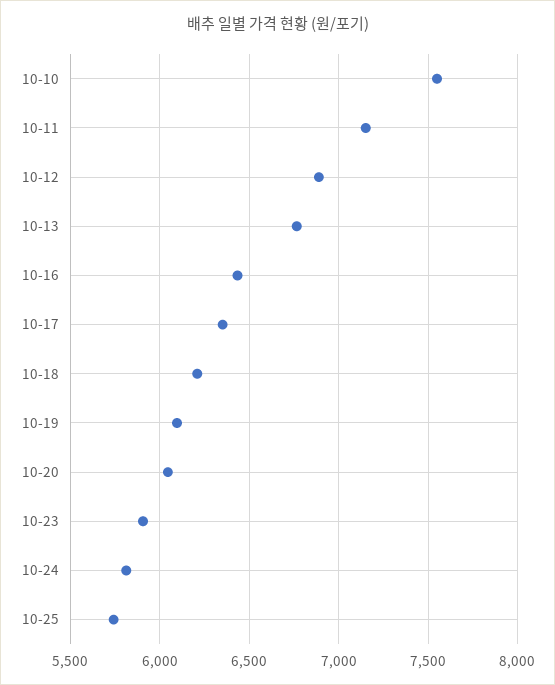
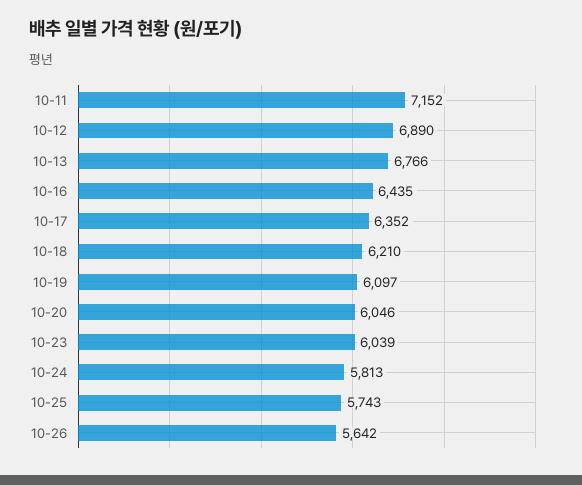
10-10: 7550 -> none
10-23: 5900 -> 6039
10-26: none -> 5642

